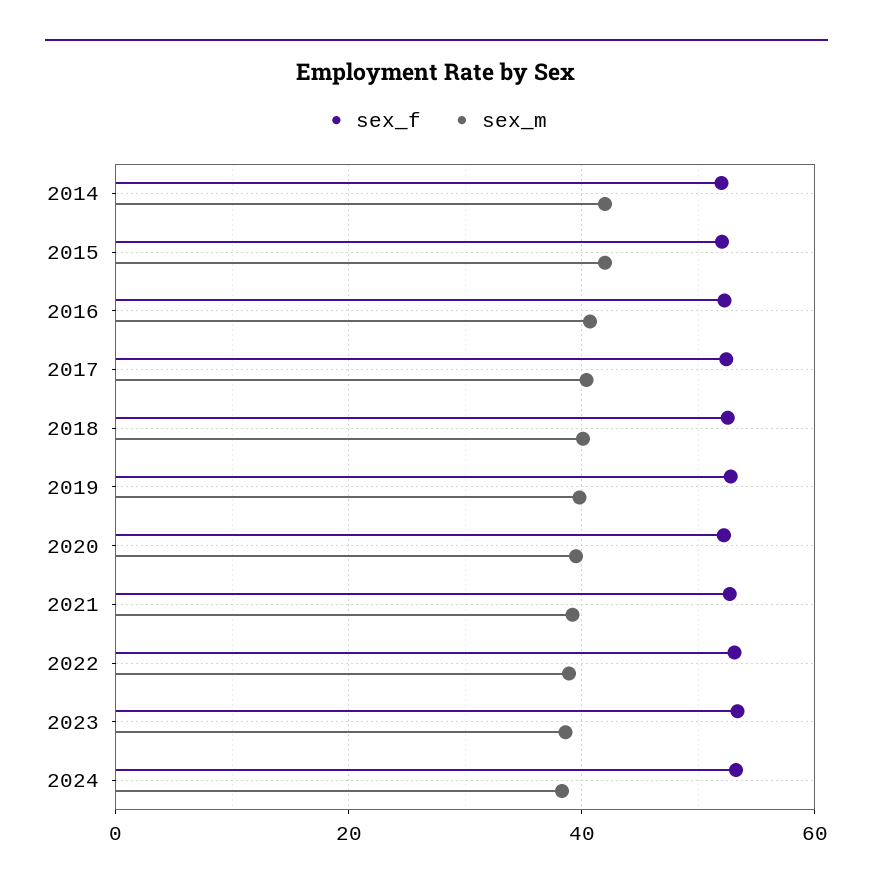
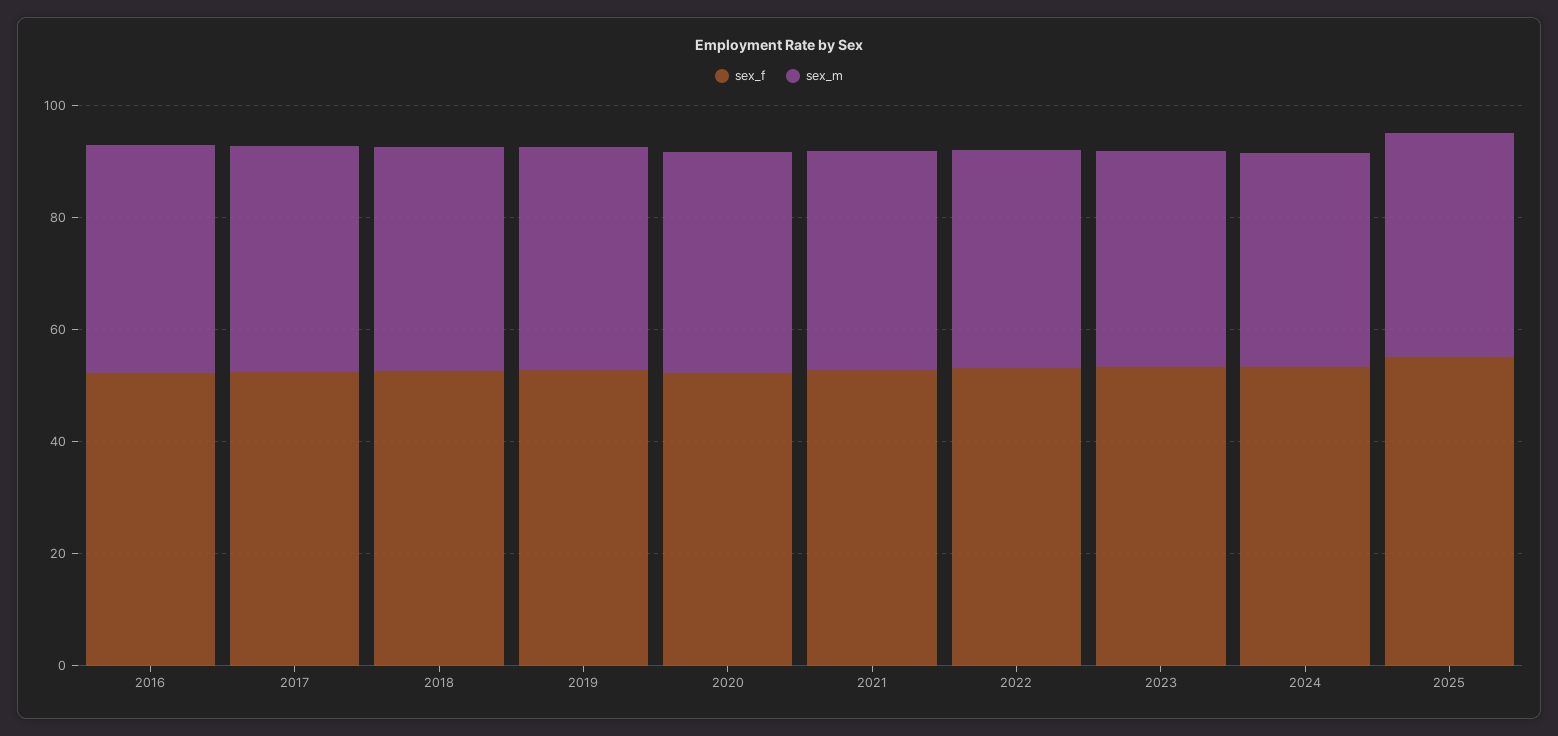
sex_f, 2014: 52 -> none
sex_m, 2014: 42 -> none
sex_f, 2015: 52 -> none
sex_m, 2015: 42 -> none
sex_f, 2025: none -> 55
sex_m, 2025: none -> 40

